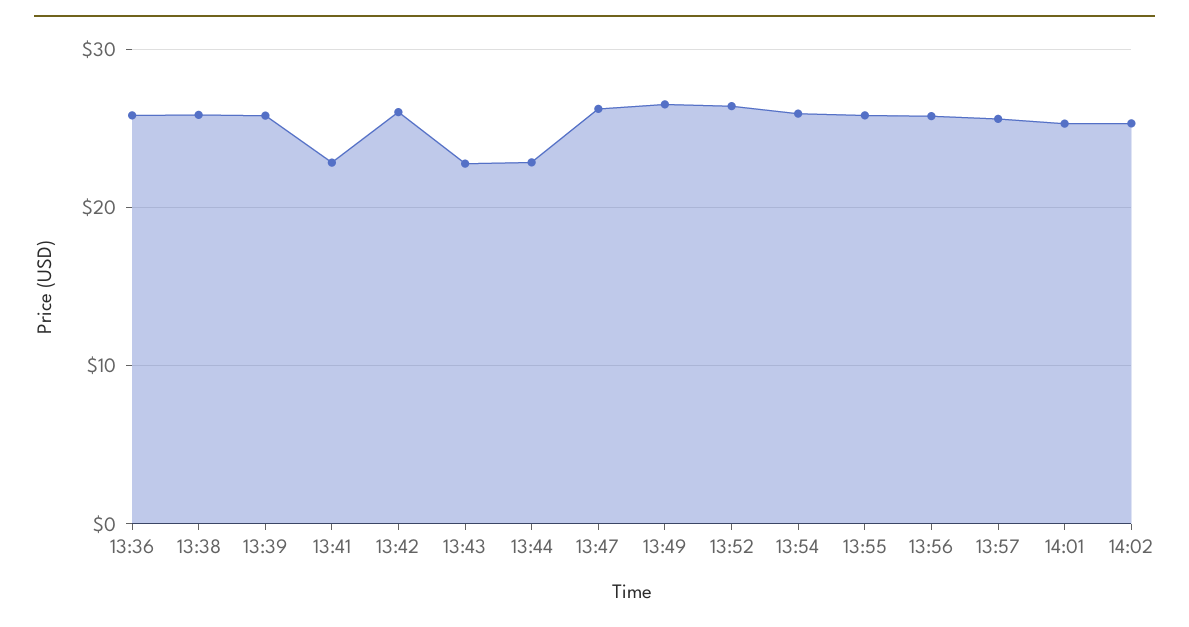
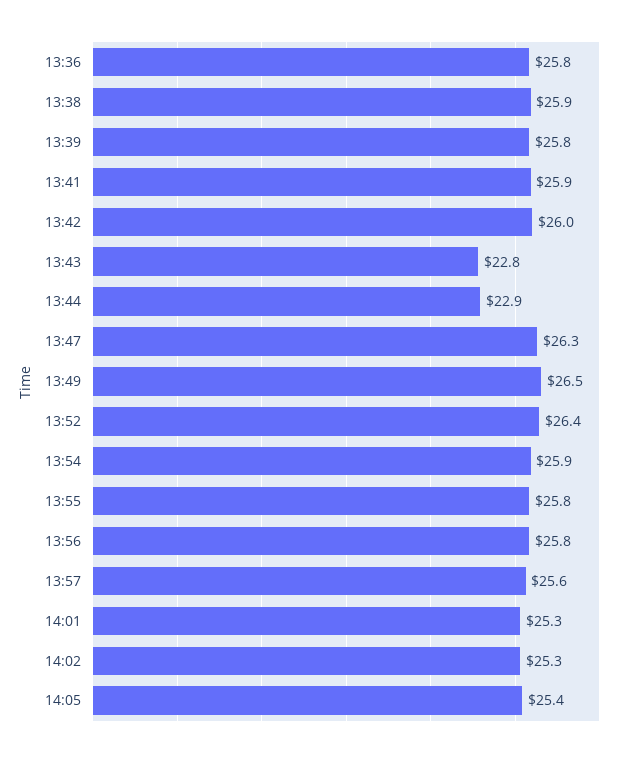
13:41: 23 -> 25.9
14:05: none -> 25.4

